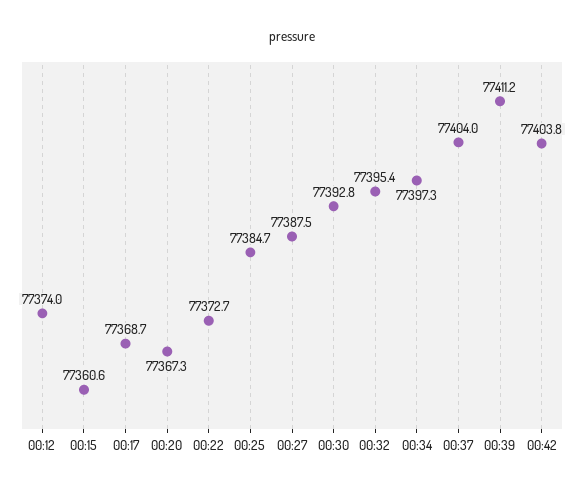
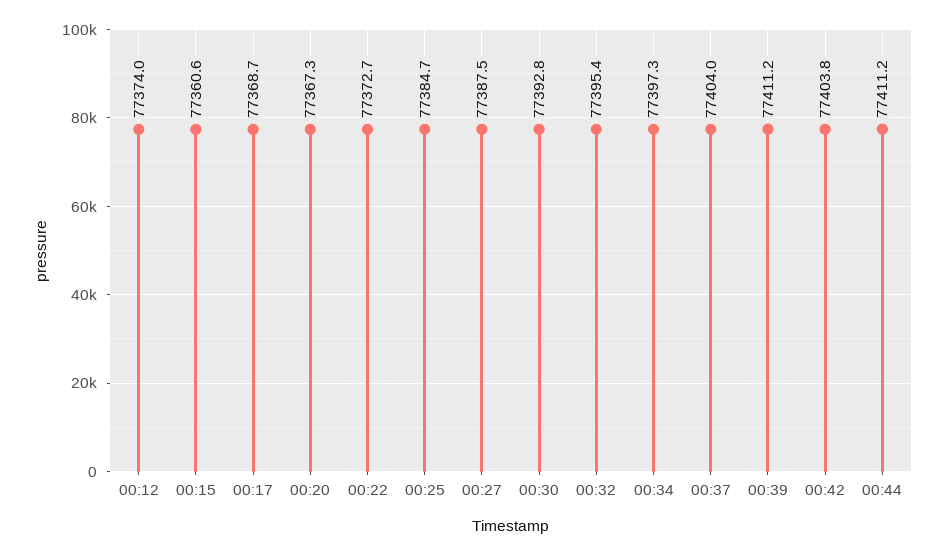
00:44: none -> 77411.2

